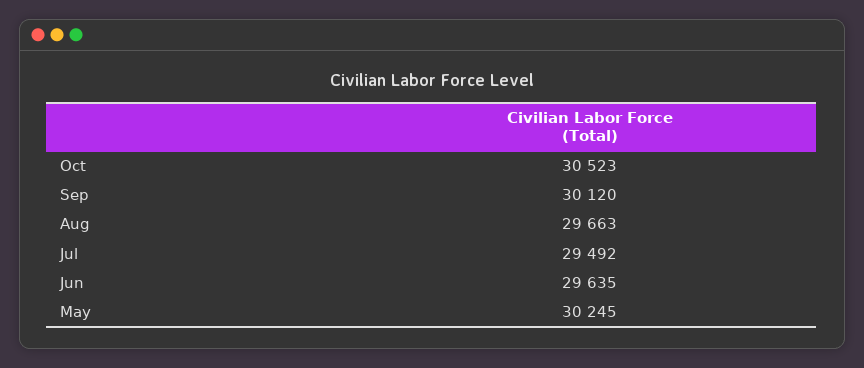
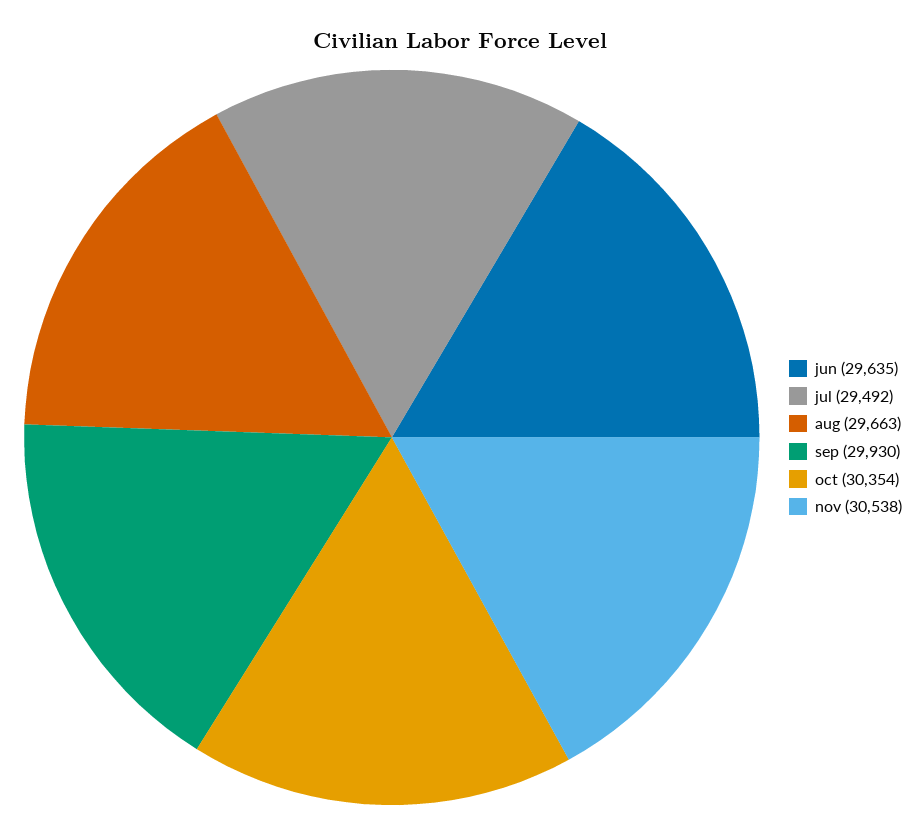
Oct: 30523 -> 30354
Sep: 30120 -> 29930
May: 30245 -> none
nov: none -> 30538

